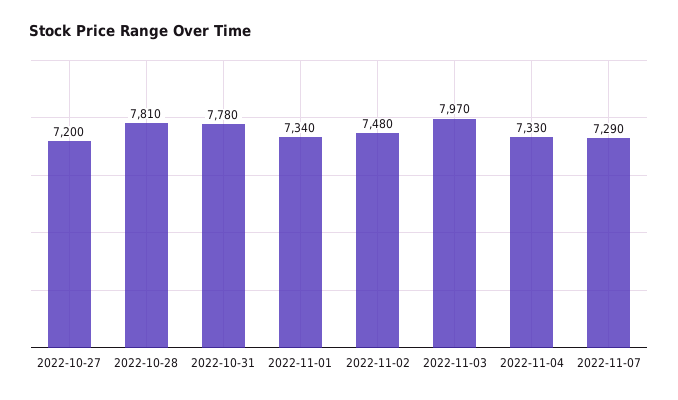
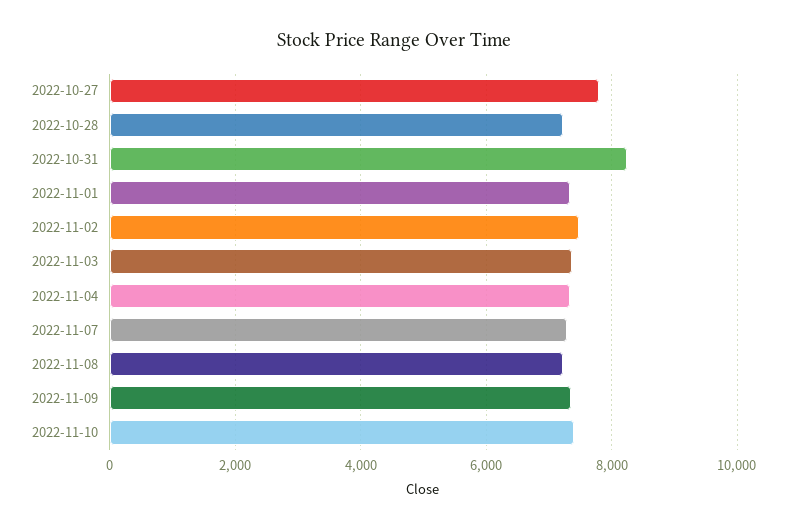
2022-10-27: 7200 -> 7800
2022-10-28: 7810 -> 7200
2022-10-31: 7780 -> 8200
2022-11-03: 7970 -> 7400
2022-11-08: none -> 7200
2022-11-09: none -> 7400
2022-11-10: none -> 7400

